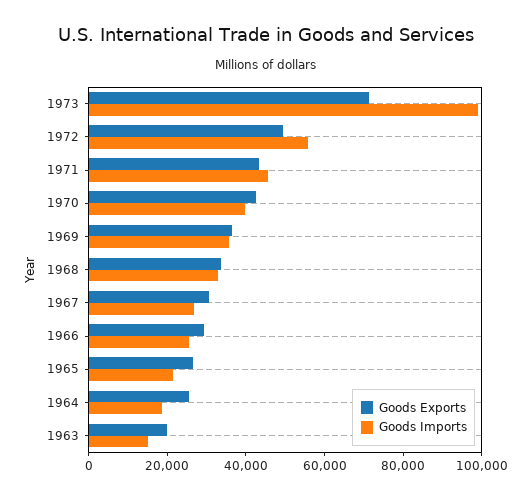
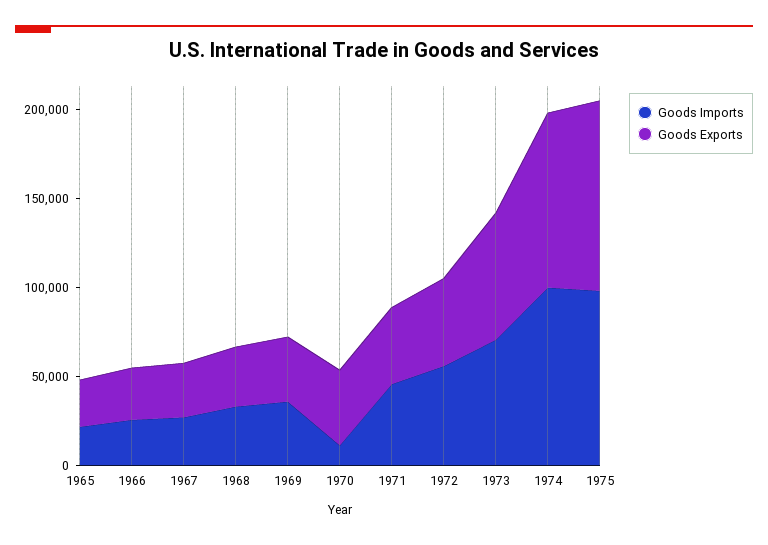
Goods Imports, 1973: 100000 -> 70000
Goods Imports, 1970: 40000 -> 10000
Goods Exports, 1964: 25000 -> none
Goods Imports, 1964: 20000 -> none
Goods Exports, 1963: 20000 -> none
Goods Imports, 1963: 15000 -> none
Goods Imports, 1974: none -> 100000
Goods Exports, 1974: none -> 100000
Goods Imports, 1975: none -> 100000
Goods Exports, 1975: none -> 110000

